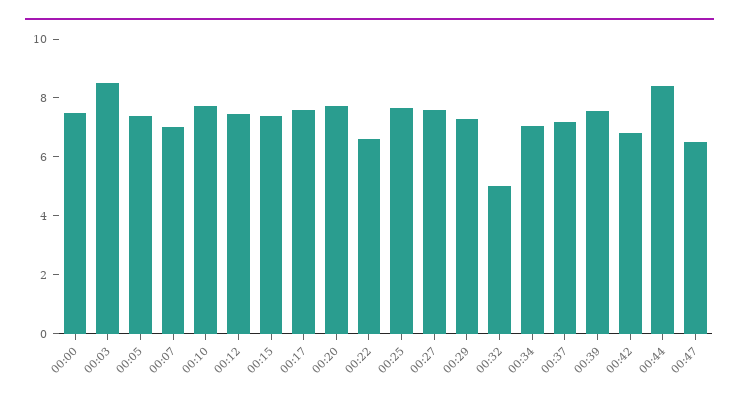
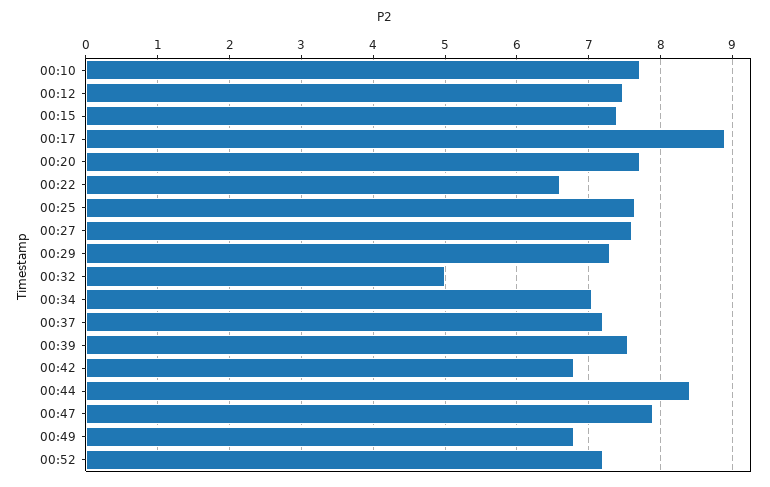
00:00: 7.5 -> none
00:03: 8.5 -> none
00:05: 7.5 -> none
00:07: 7 -> none
00:17: 7.5 -> 8.9
00:47: 6.5 -> 7.9
00:49: none -> 6.8
00:52: none -> 7.2

